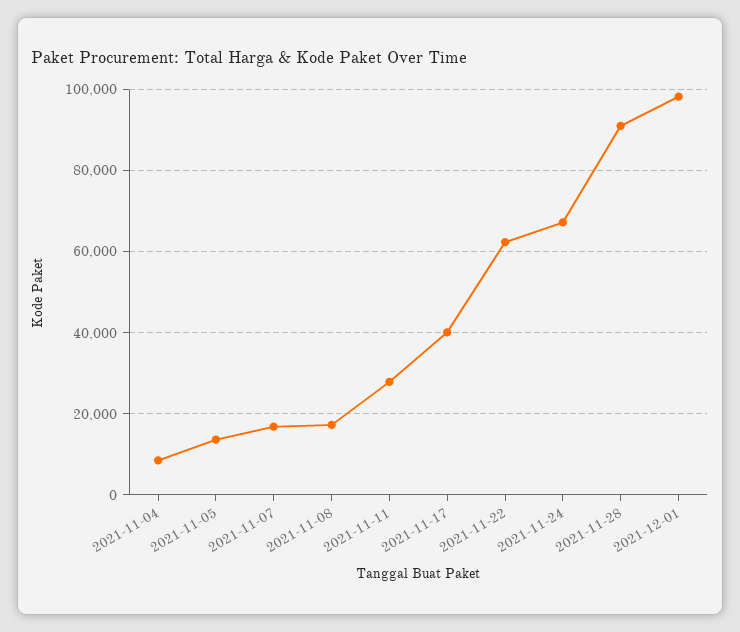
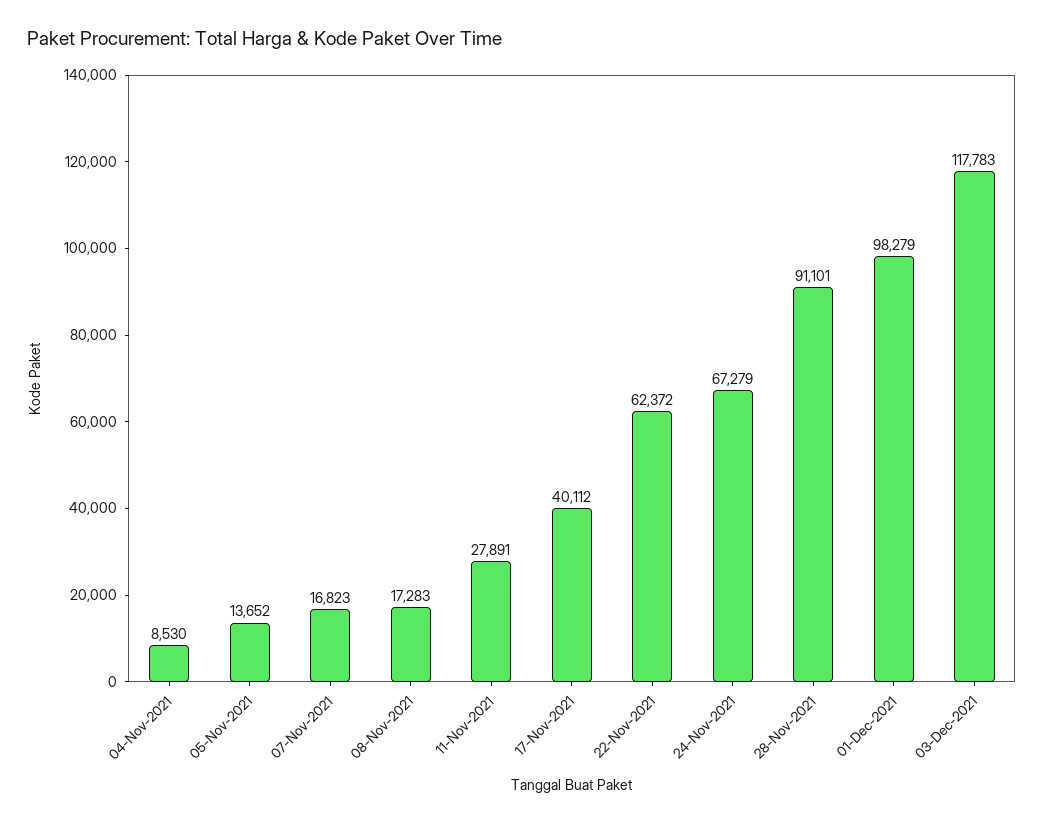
03-Dec-2021: none -> 117783

